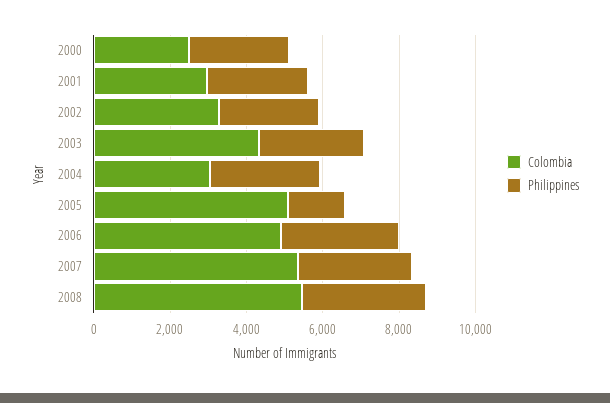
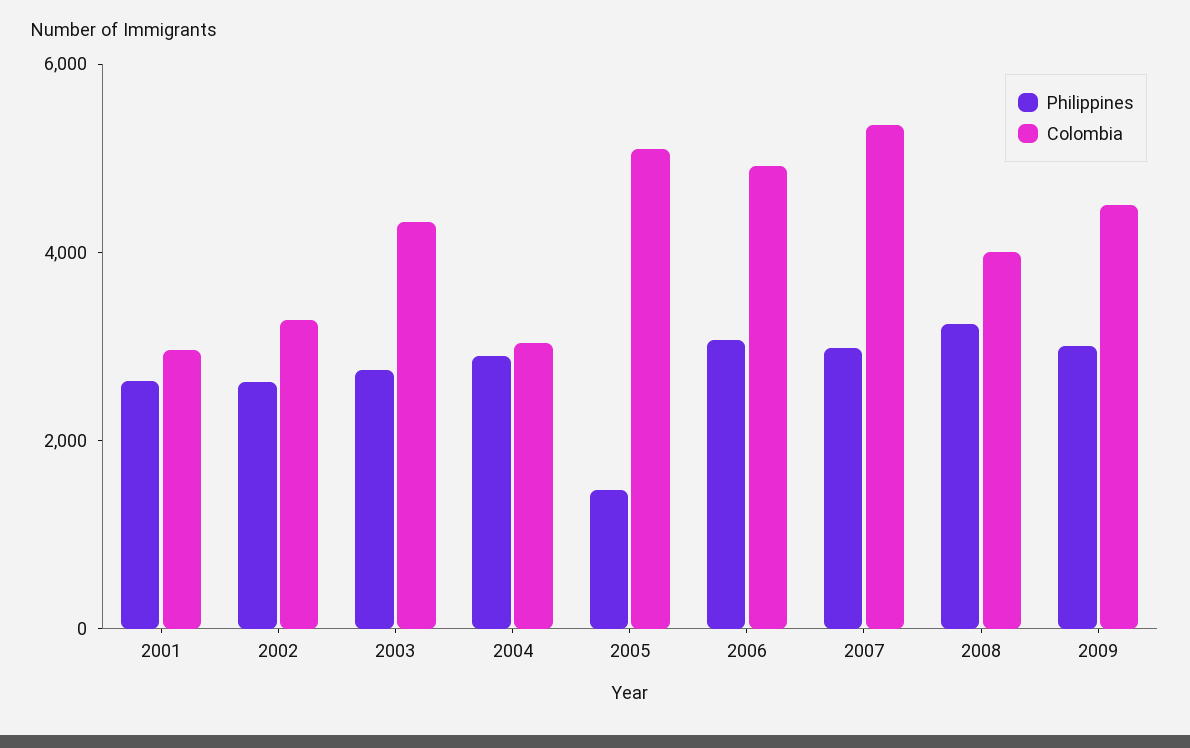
Colombia, 2000: 2500 -> none
Philippines, 2000: 2500 -> none
Colombia, 2008: 5500 -> 4000
Philippines, 2009: none -> 3000
Colombia, 2009: none -> 4500

